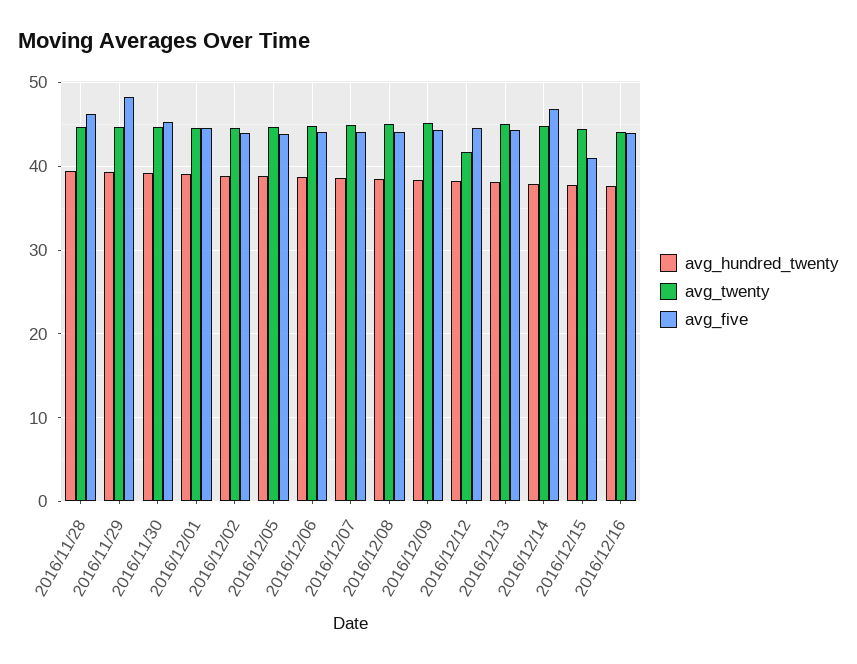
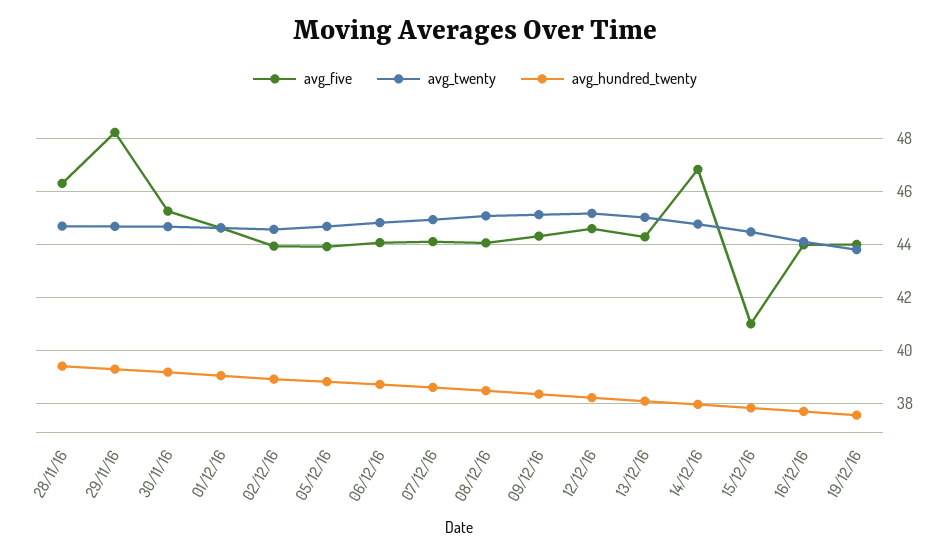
avg_twenty, 2016/12/12: 42 -> 45.25
avg_five, 19/12/16: none -> 44
avg_twenty, 19/12/16: none -> 43.75
avg_hundred_twenty, 19/12/16: none -> 37.5

